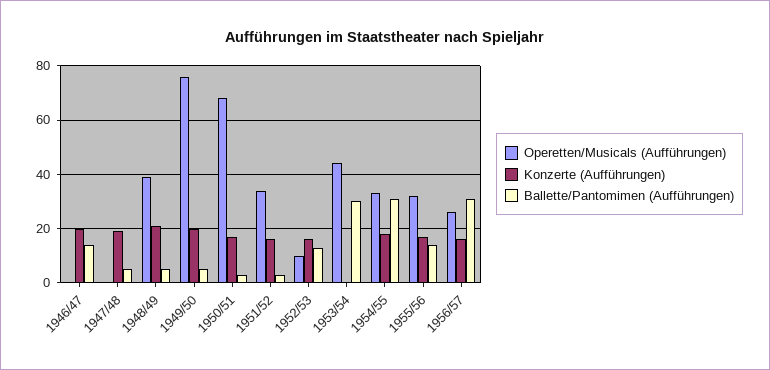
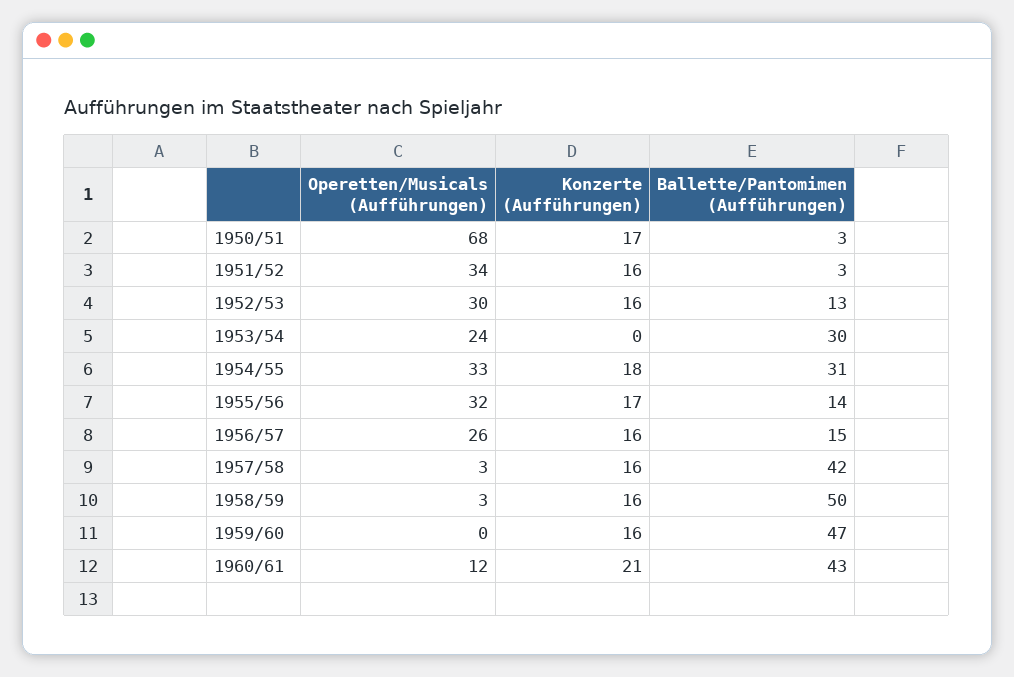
Operetten/Musicals (Aufführungen), 1946/47: 0 -> none
Konzerte (Aufführungen), 1946/47: 20 -> none
Ballette/Pantomimen (Aufführungen), 1946/47: 15 -> none
Operetten/Musicals (Aufführungen), 1947/48: 0 -> none
Konzerte (Aufführungen), 1947/48: 20 -> none
Ballette/Pantomimen (Aufführungen), 1947/48: 5 -> none
Operetten/Musicals (Aufführungen), 1948/49: 40 -> none
Konzerte (Aufführungen), 1948/49: 20 -> none
Ballette/Pantomimen (Aufführungen), 1948/49: 5 -> none
Operetten/Musicals (Aufführungen), 1949/50: 75 -> none
Konzerte (Aufführungen), 1949/50: 20 -> none
Ballette/Pantomimen (Aufführungen), 1949/50: 5 -> none
Operetten/Musicals (Aufführungen), 1952/53: 10 -> 30
Operetten/Musicals (Aufführungen), 1953/54: 45 -> 24
Ballette/Pantomimen (Aufführungen), 1956/57: 30 -> 15
Operetten/Musicals (Aufführungen), 1957/58: none -> 3
Konzerte (Aufführungen), 1957/58: none -> 16
Ballette/Pantomimen (Aufführungen), 1957/58: none -> 42
Operetten/Musicals (Aufführungen), 1958/59: none -> 3
Konzerte (Aufführungen), 1958/59: none -> 16
Ballette/Pantomimen (Aufführungen), 1958/59: none -> 50
Operetten/Musicals (Aufführungen), 1959/60: none -> 0
Konzerte (Aufführungen), 1959/60: none -> 16
Ballette/Pantomimen (Aufführungen), 1959/60: none -> 47
Operetten/Musicals (Aufführungen), 1960/61: none -> 12
Konzerte (Aufführungen), 1960/61: none -> 21
Ballette/Pantomimen (Aufführungen), 1960/61: none -> 43

